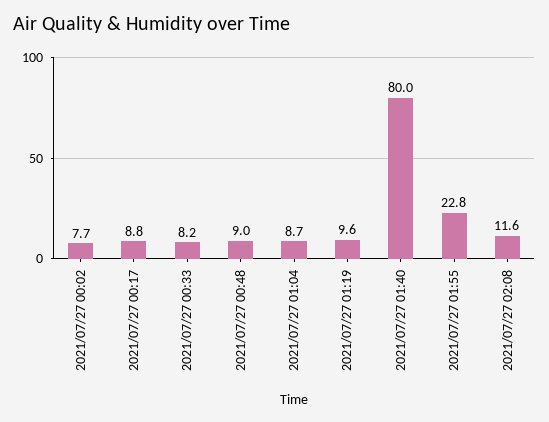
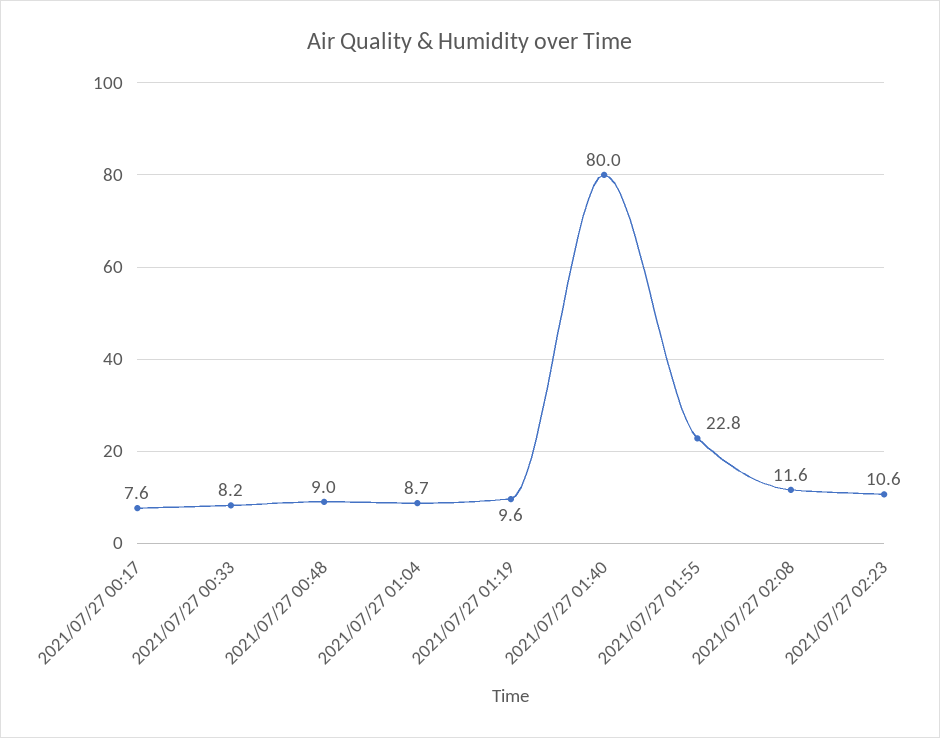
2021/07/27 00:02: 7.7 -> none
2021/07/27 00:17: 8.8 -> 7.6
2021/07/27 02:23: none -> 10.6

